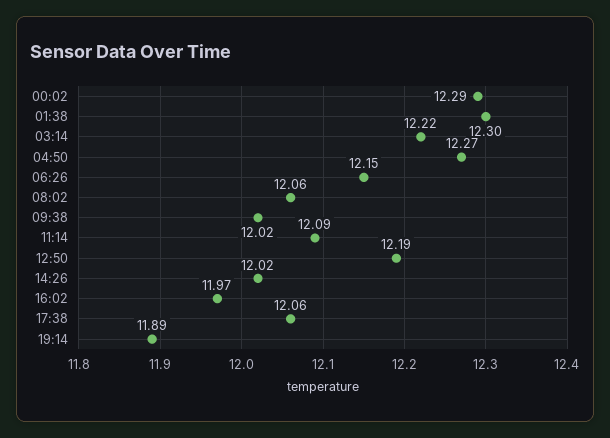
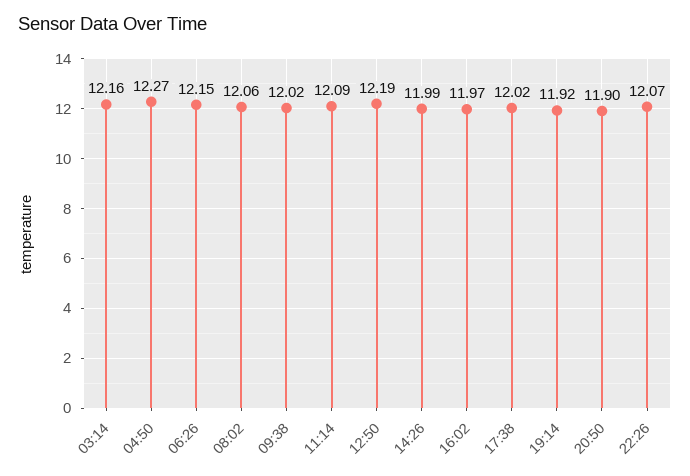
00:02: 12.29 -> none
01:38: 12.3 -> none
03:14: 12.22 -> 12.16
14:26: 12.02 -> 11.99
17:38: 12.06 -> 12.02
19:14: 11.89 -> 11.92
20:50: none -> 11.9
22:26: none -> 12.07

